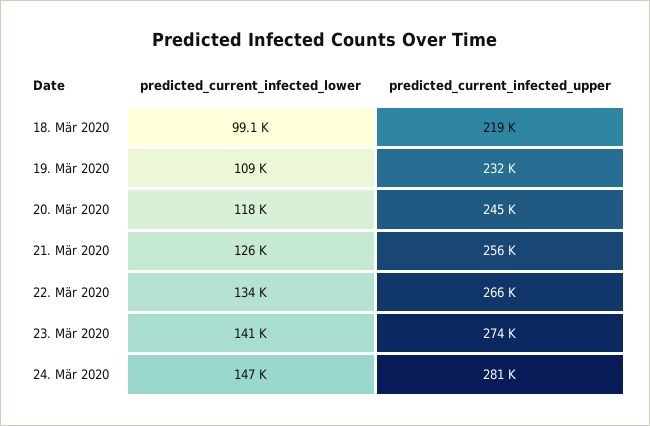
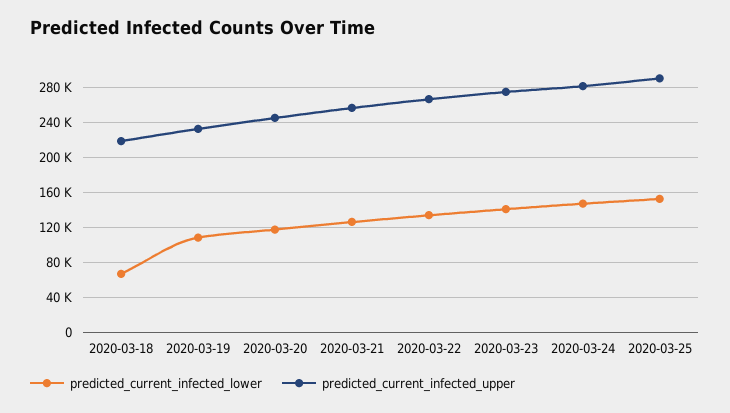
predicted_current_infected_lower, 18. Mär 2020: 99100 -> 70000
predicted_current_infected_lower, 2020-03-25: none -> 150000
predicted_current_infected_upper, 2020-03-25: none -> 290000

